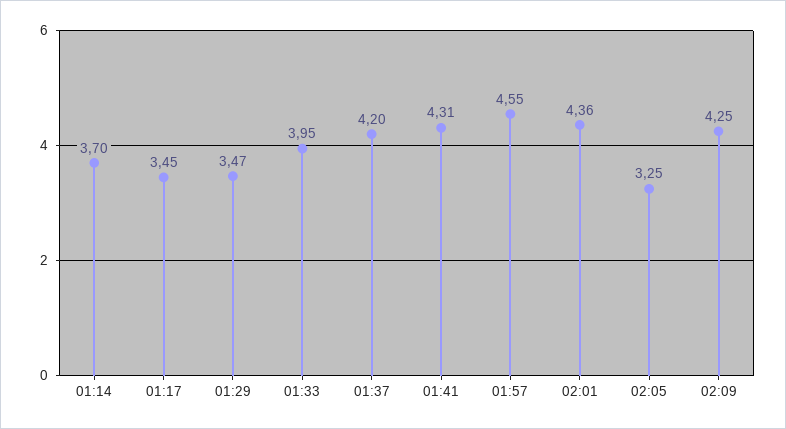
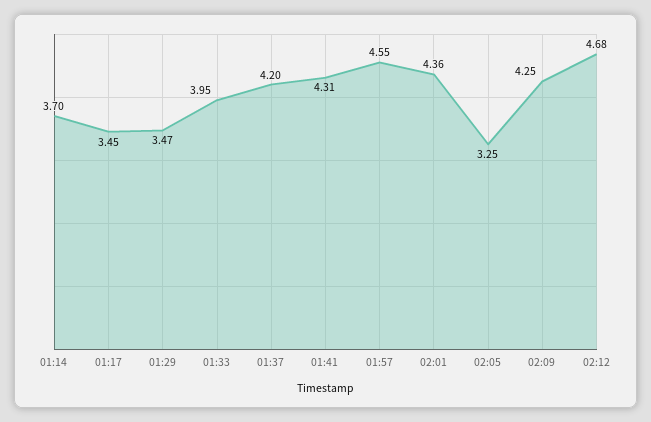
02:12: none -> 4.68

